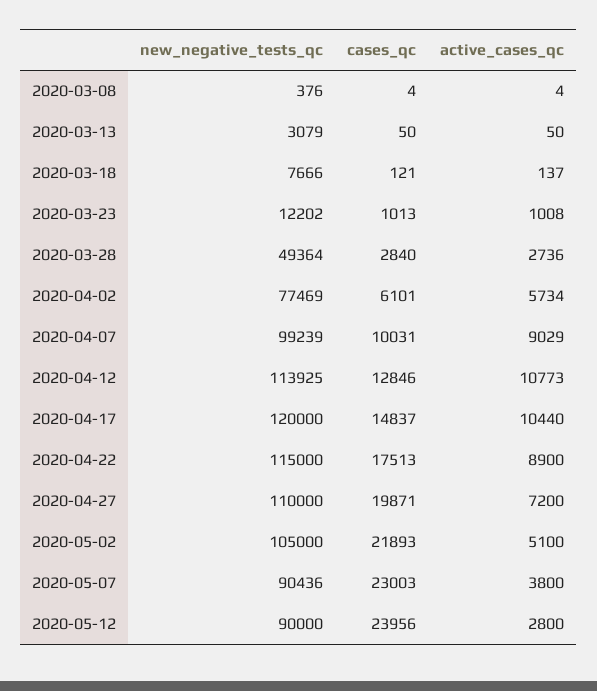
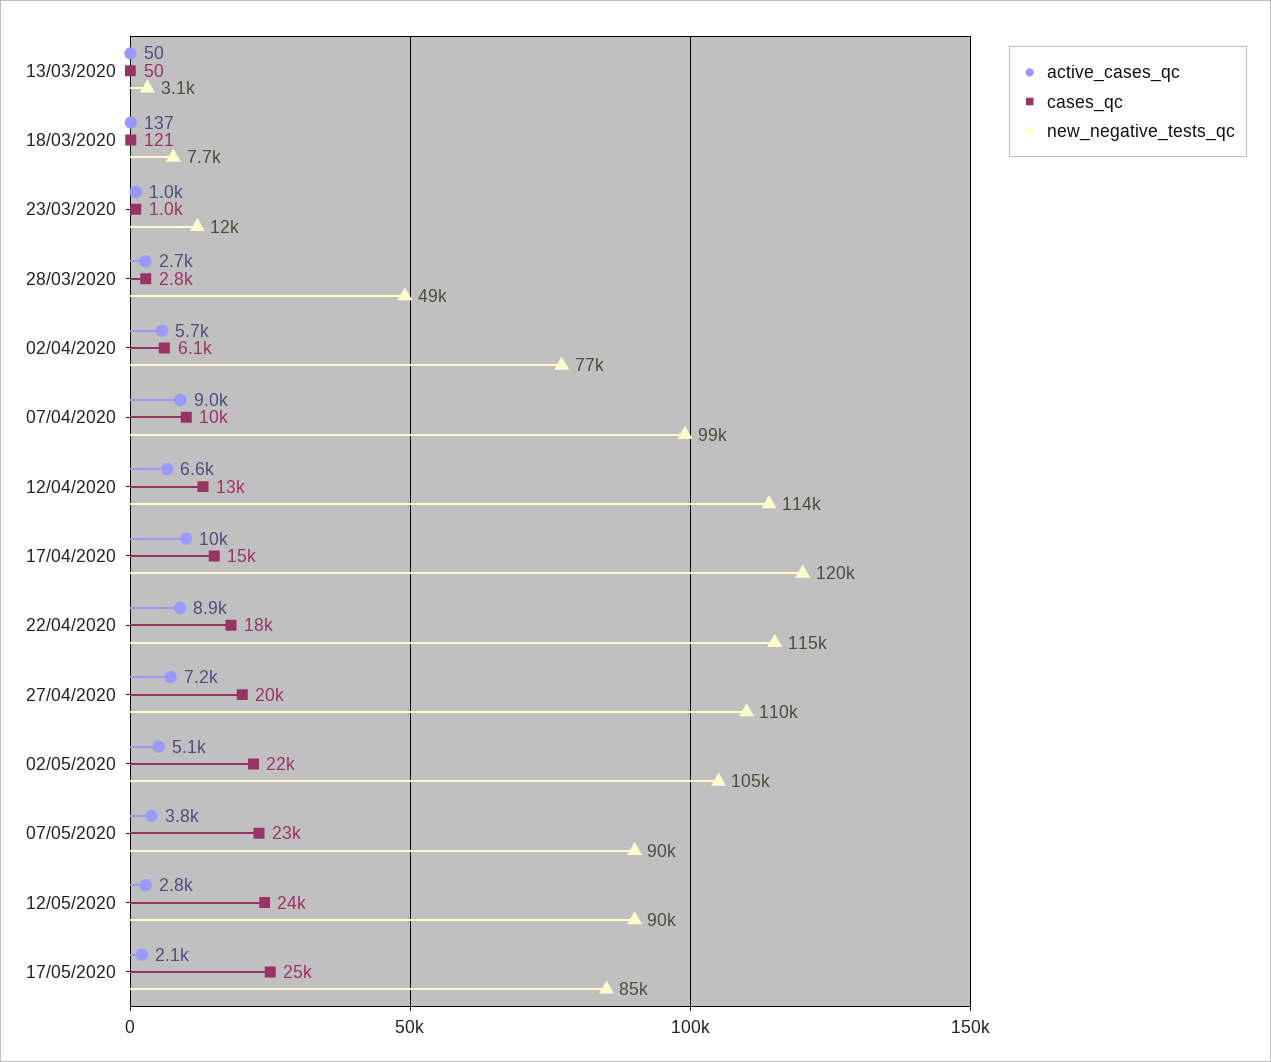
new_negative_tests_qc, 2020-03-08: 376 -> none
cases_qc, 2020-03-08: 4 -> none
active_cases_qc, 2020-03-08: 4 -> none
active_cases_qc, 2020-04-12: 10773 -> 6600
active_cases_qc, 17/05/2020: none -> 2100
cases_qc, 17/05/2020: none -> 25000
new_negative_tests_qc, 17/05/2020: none -> 85000

